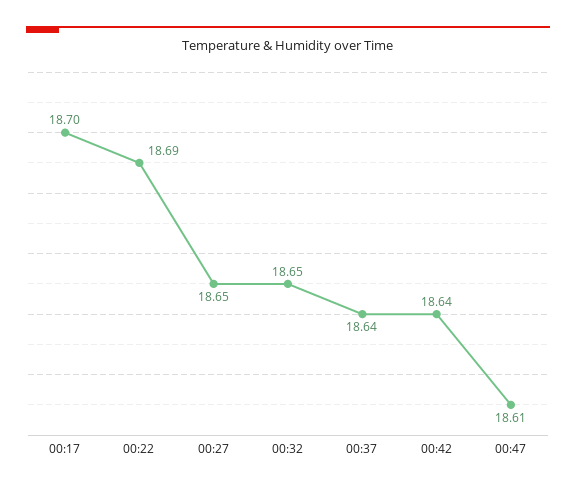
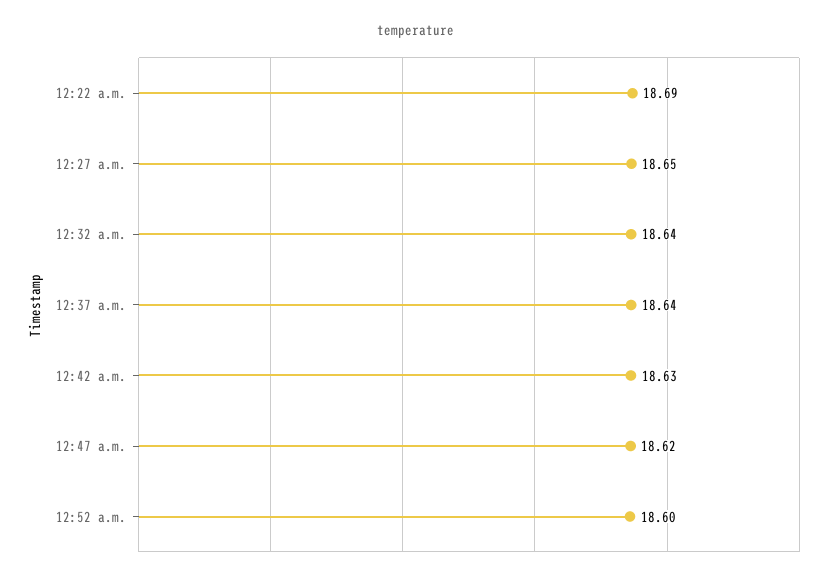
00:17: 18.7 -> none
00:32: 18.65 -> 18.64
00:42: 18.64 -> 18.63
00:47: 18.61 -> 18.62
12:52 a.m.: none -> 18.6

